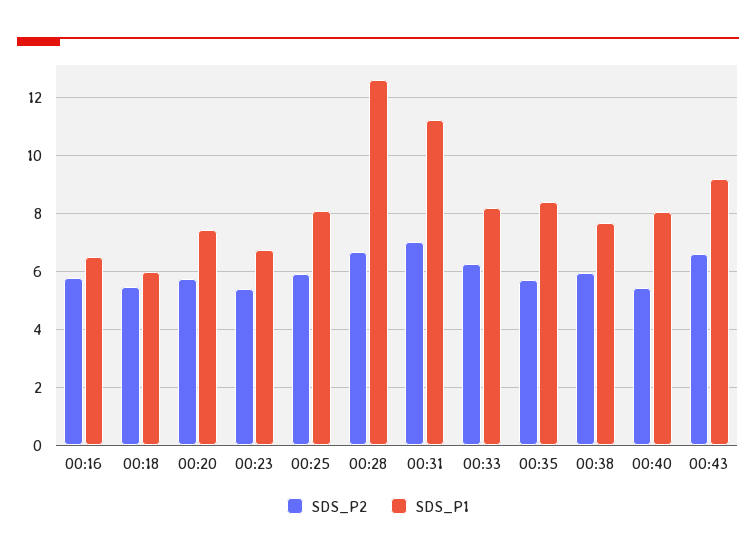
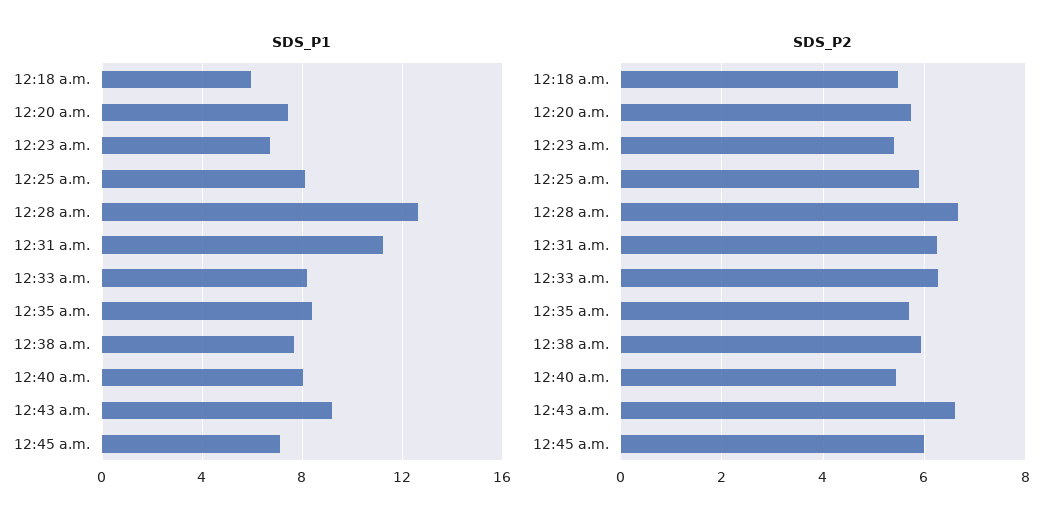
SDS_P2, 00:16: 5.75 -> none
SDS_P1, 00:16: 6.5 -> none
SDS_P2, 00:31: 7 -> 6.2
SDS_P1, 12:45 a.m.: none -> 7
SDS_P2, 12:45 a.m.: none -> 6

